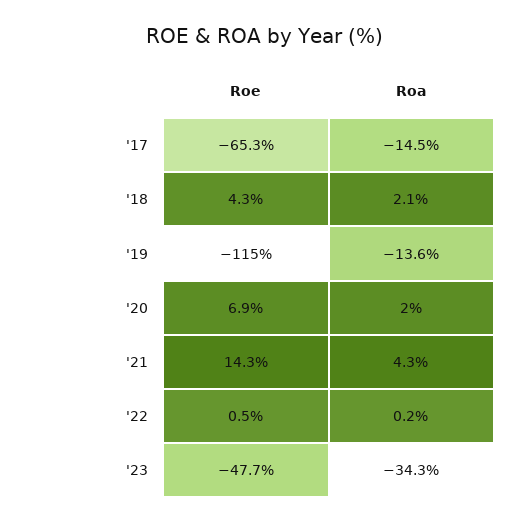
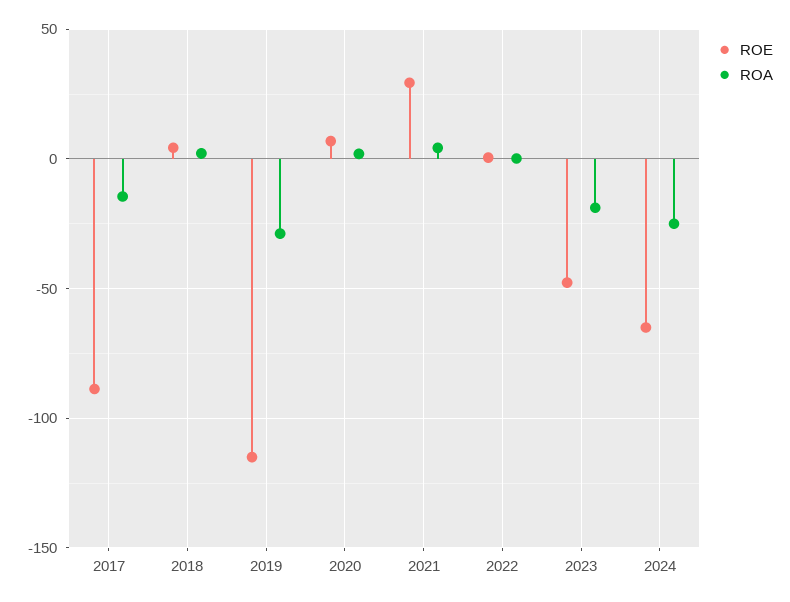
Roe, '17: -65.3 -> -90
Roa, '19: -13.6 -> -30
Roe, '21: 14.3 -> 30
Roa, '23: -34.3 -> -20
Roe, 2024: none -> -65
Roa, 2024: none -> -25

